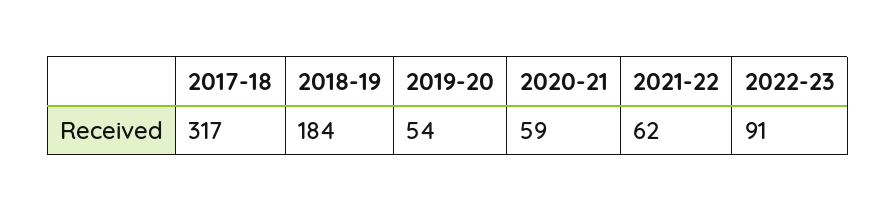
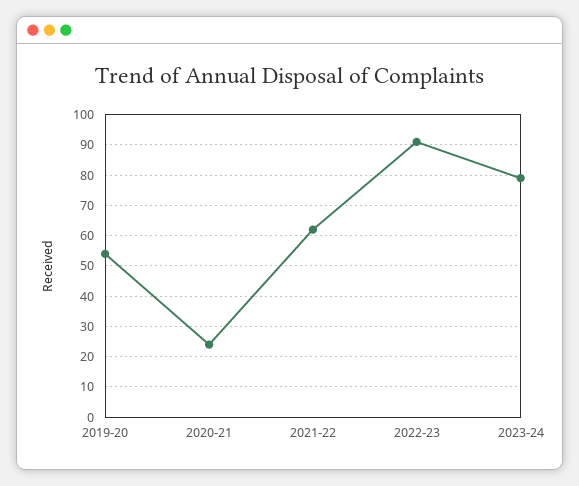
2017-18: 317 -> none
2018-19: 184 -> none
2020-21: 59 -> 25
2023-24: none -> 80

